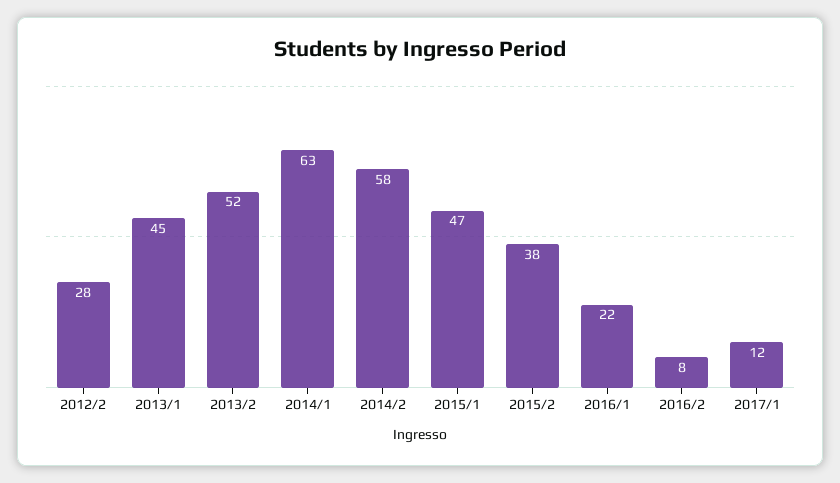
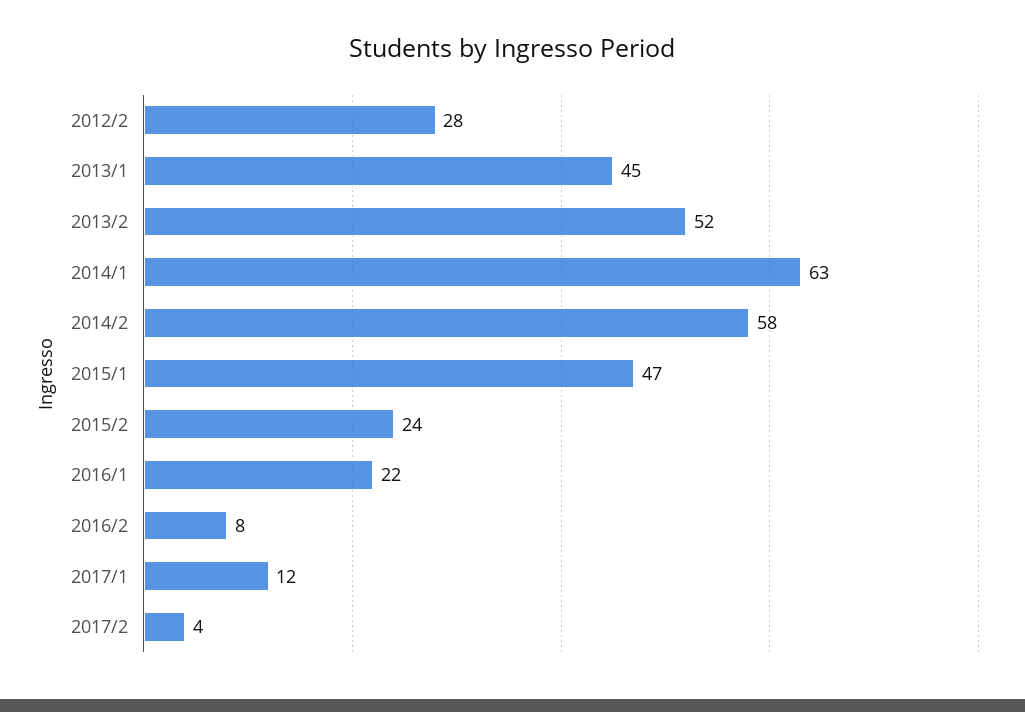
2015/2: 38 -> 24
2017/2: none -> 4

